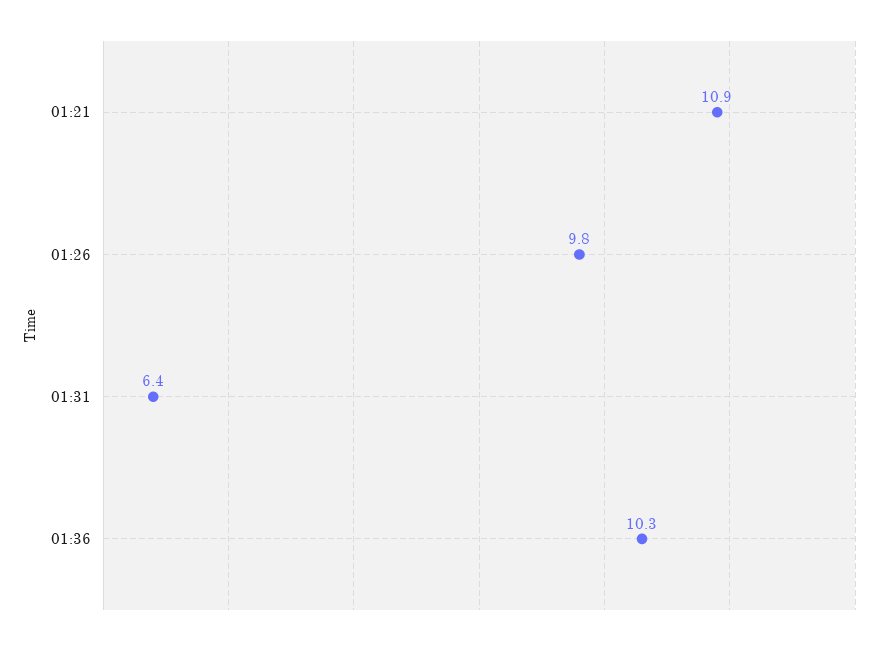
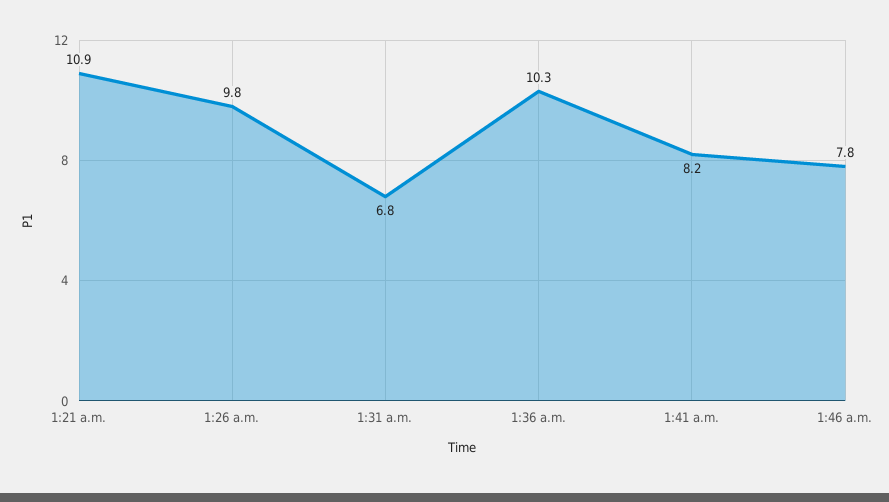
01:31: 6.4 -> 6.8
1:41 a.m.: none -> 8.2
1:46 a.m.: none -> 7.8

